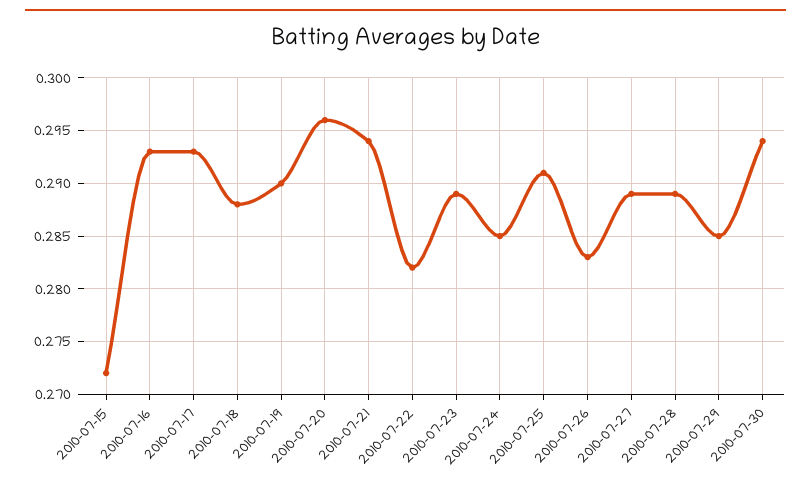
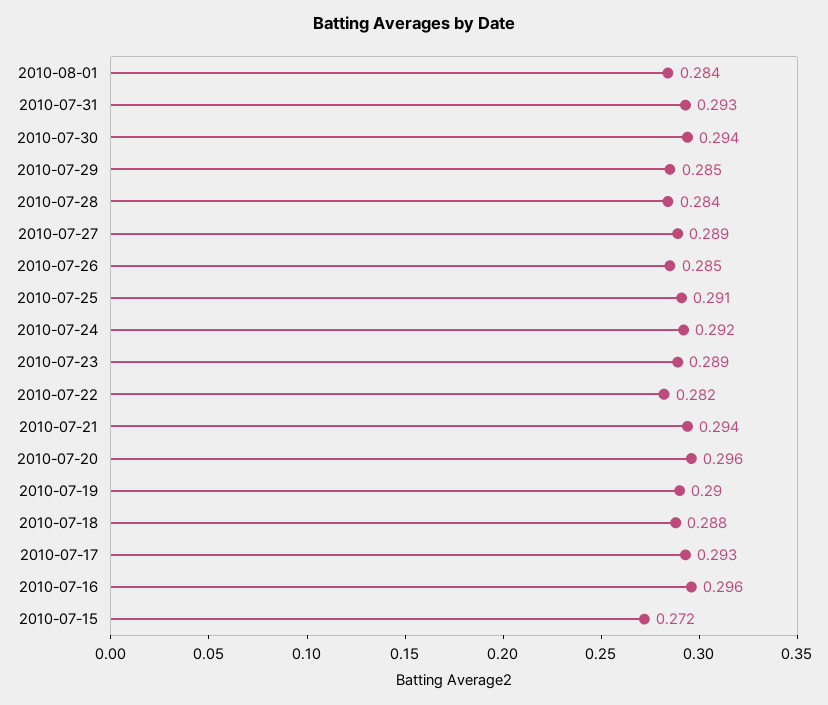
2010-07-16: 0.293 -> 0.296
2010-07-24: 0.285 -> 0.292
2010-07-26: 0.283 -> 0.285
2010-07-28: 0.289 -> 0.284
2010-08-01: none -> 0.284
2010-07-31: none -> 0.293

